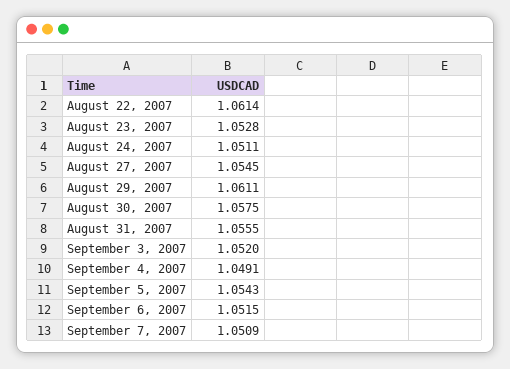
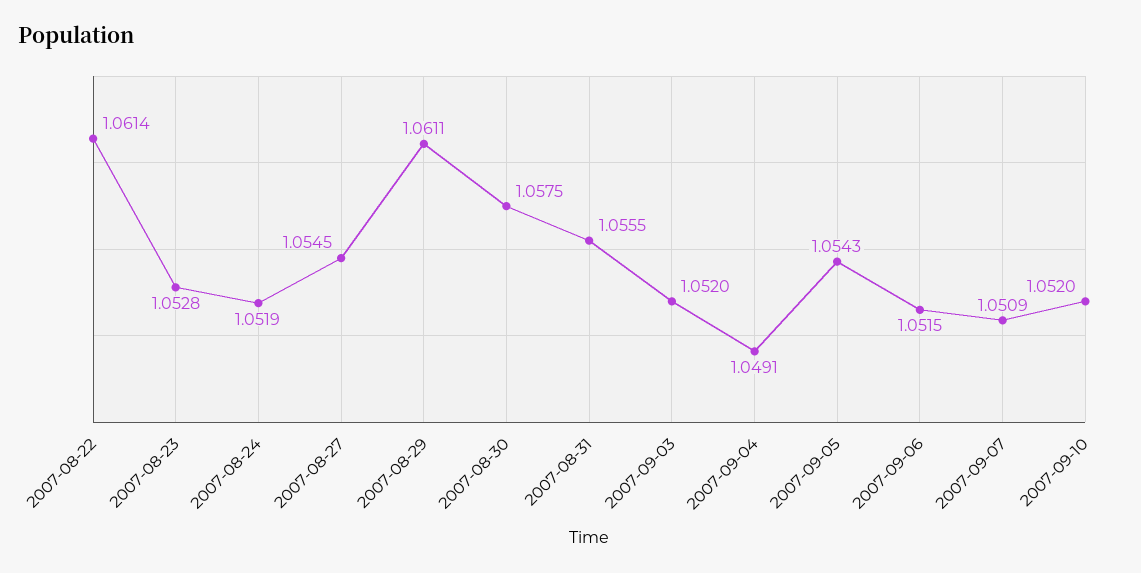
August 24, 2007: 1.0511 -> 1.0519
2007-09-10: none -> 1.052

